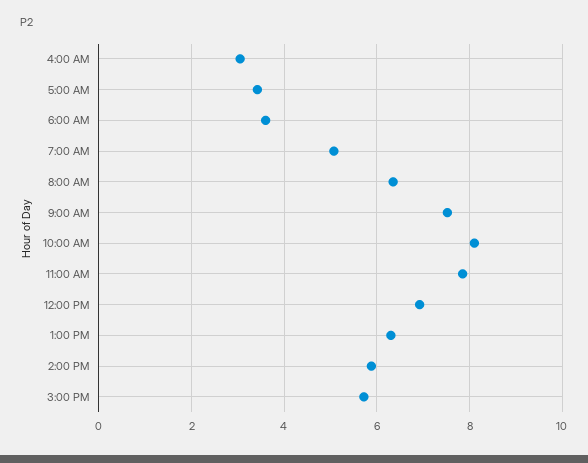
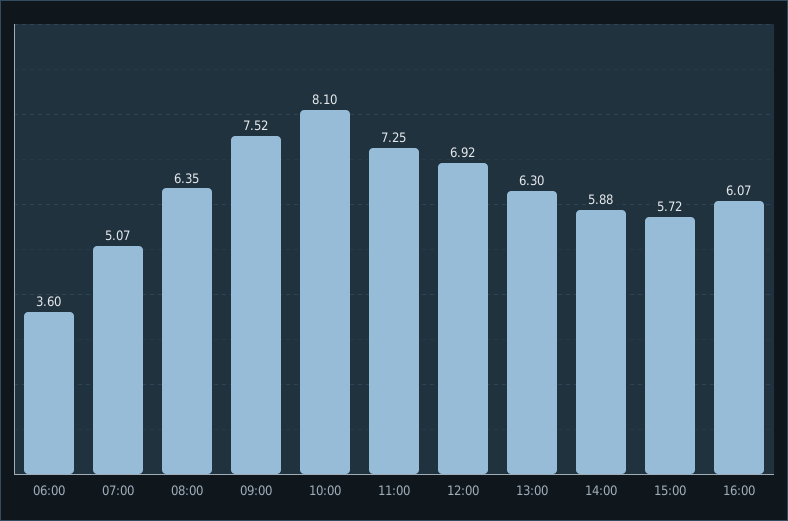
4:00 AM: 3 -> none
5:00 AM: 3.4 -> none
11:00 AM: 7.8 -> 7.25
16:00: none -> 6.07

